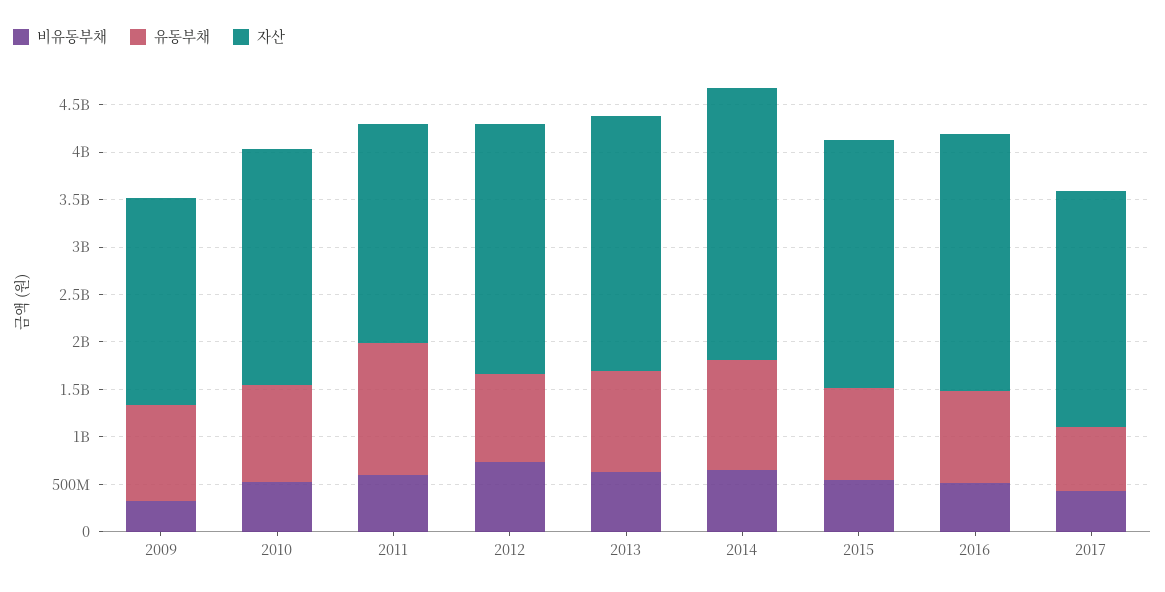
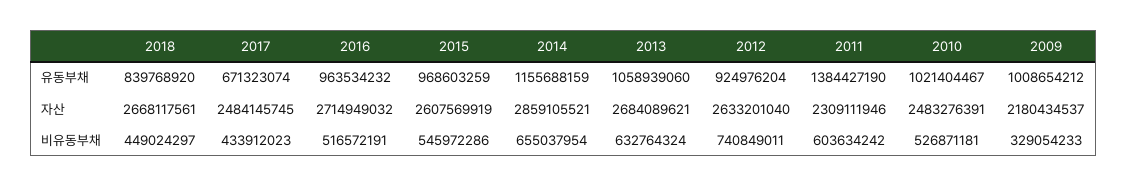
유동부채, 2018: none -> 839768920
자산, 2018: none -> 2668117561
비유동부채, 2018: none -> 449024297

